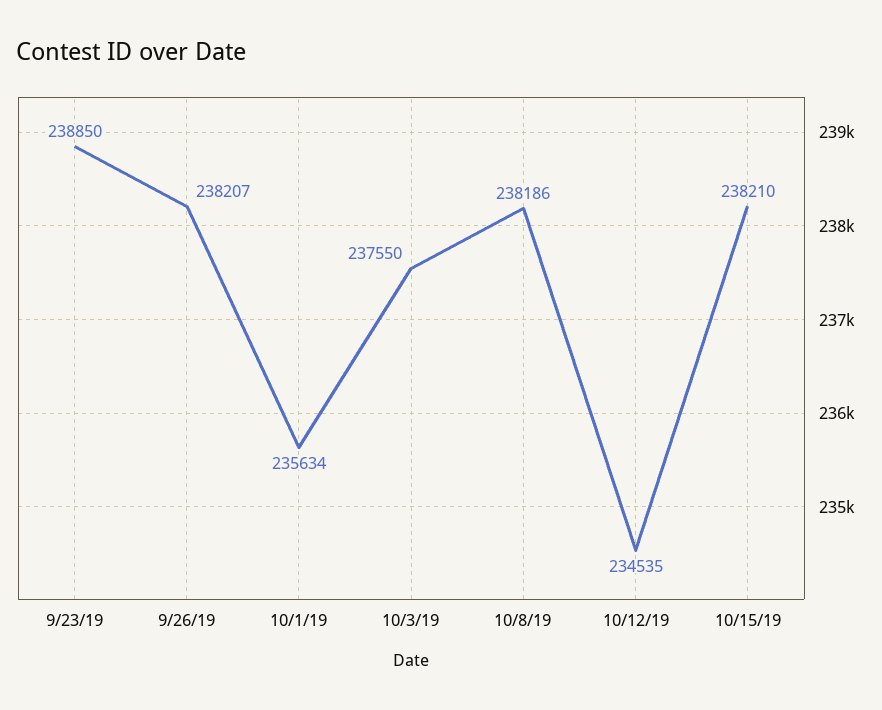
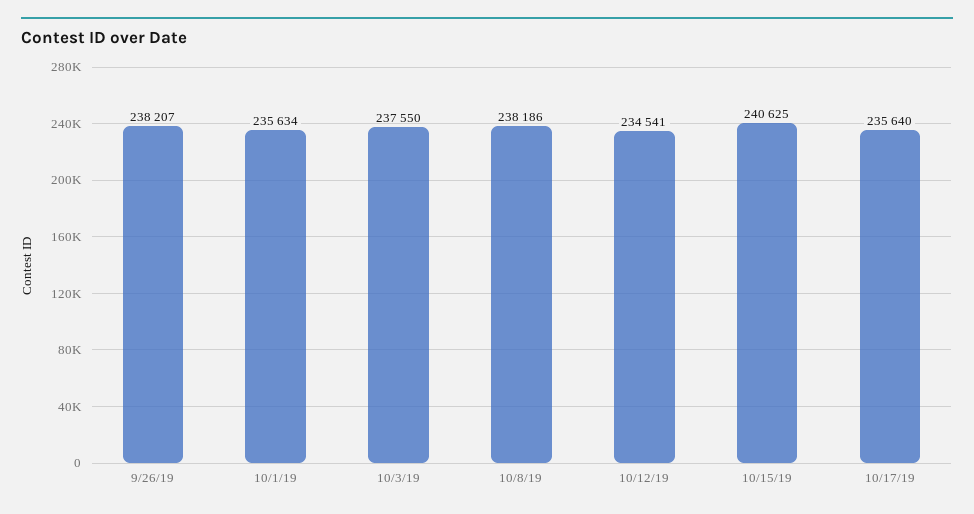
9/23/19: 238850 -> none
10/12/19: 234535 -> 234541
10/15/19: 238210 -> 240625
10/17/19: none -> 235640

